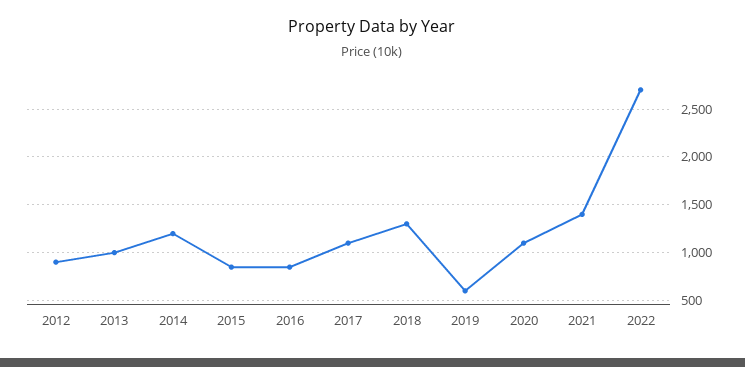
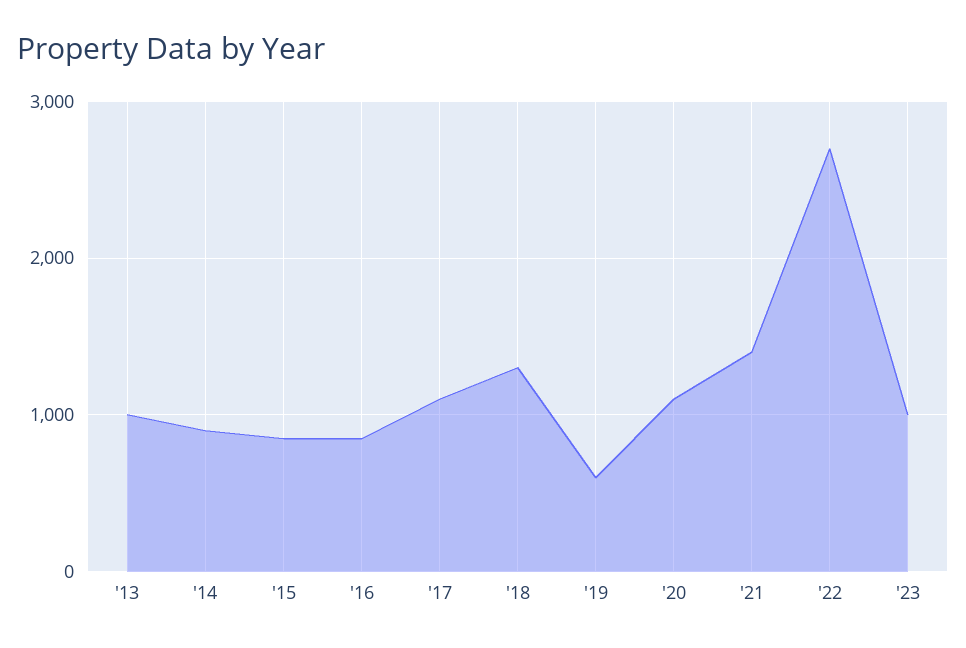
2012: 900 -> none
2014: 1200 -> 900
'23: none -> 1000

